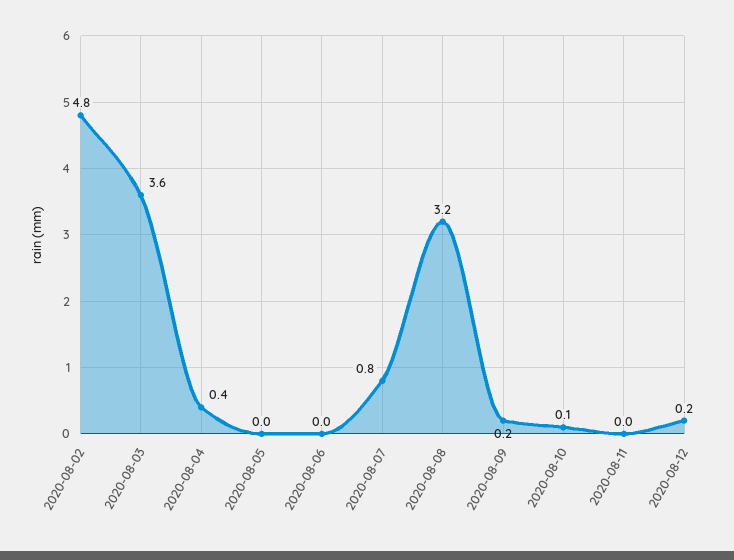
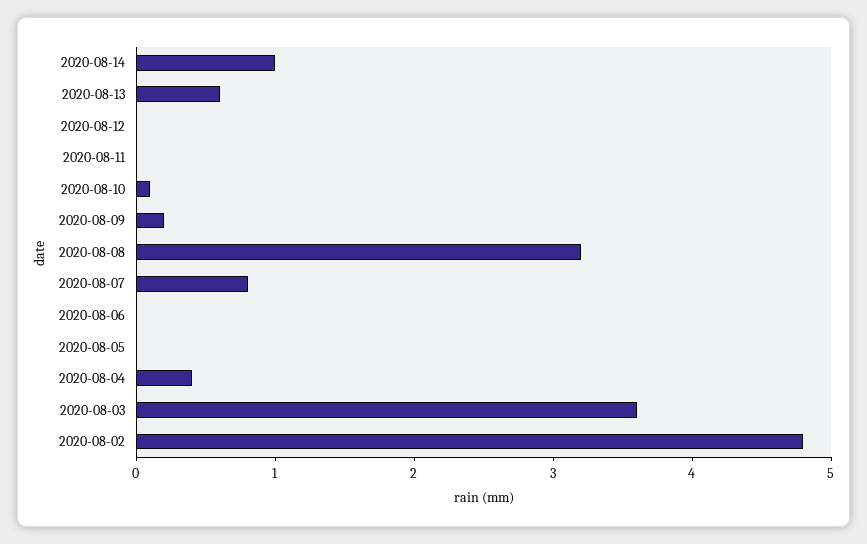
2020-08-12: 0.2 -> 0
2020-08-14: none -> 1
2020-08-13: none -> 0.6

